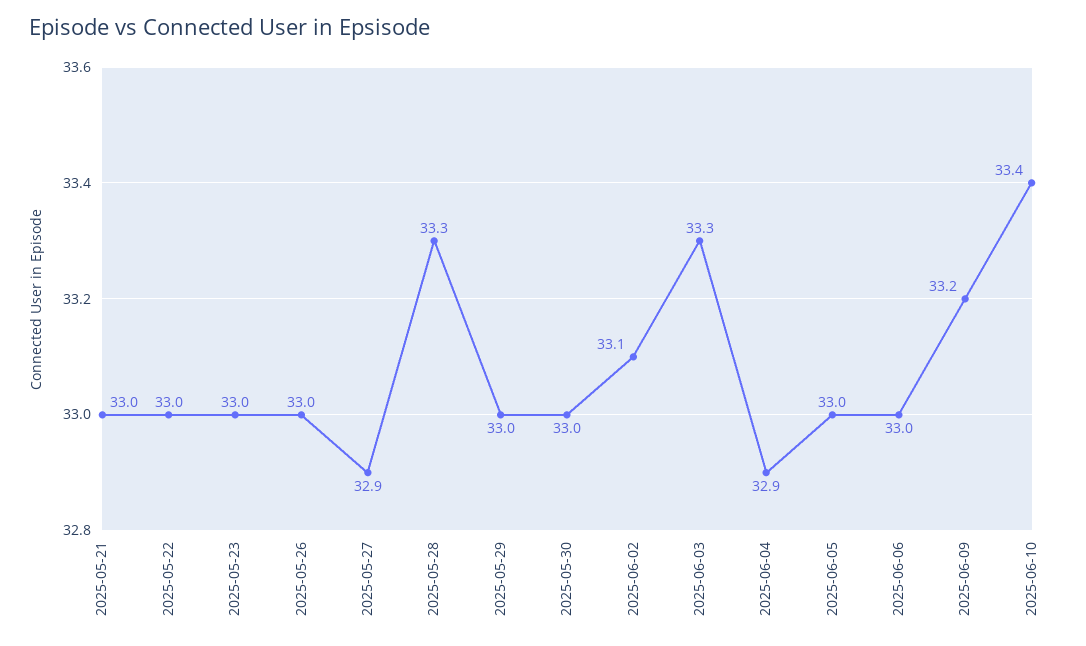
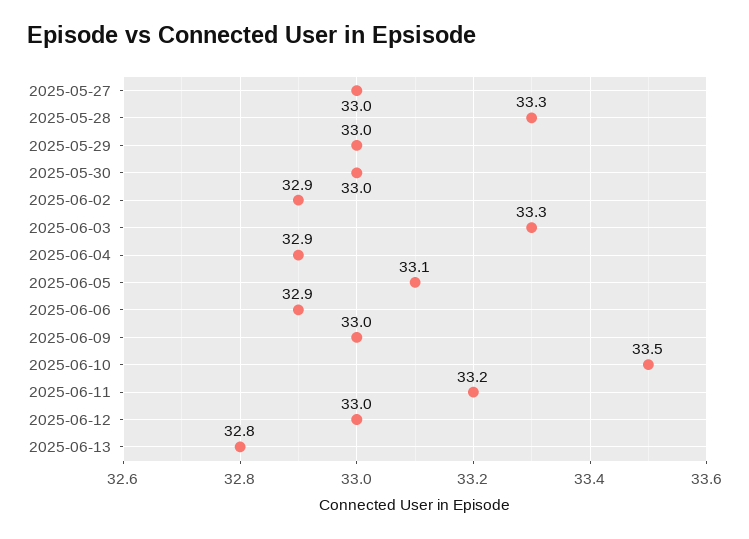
2025-05-21: 33 -> none
2025-05-22: 33 -> none
2025-05-23: 33 -> none
2025-05-26: 33 -> none
2025-05-27: 32.9 -> 33
2025-06-02: 33.1 -> 32.9
2025-06-05: 33 -> 33.1
2025-06-06: 33 -> 32.9
2025-06-09: 33.2 -> 33
2025-06-10: 33.4 -> 33.5
2025-06-11: none -> 33.2
2025-06-12: none -> 33
2025-06-13: none -> 32.8

